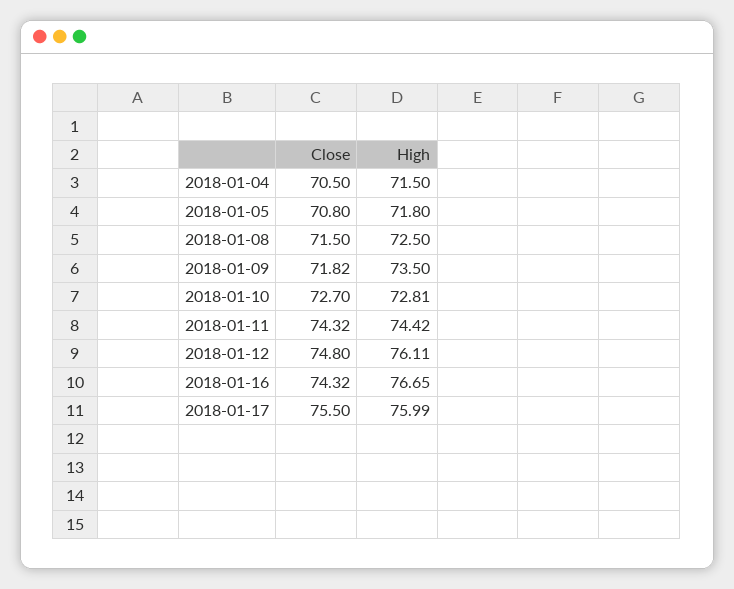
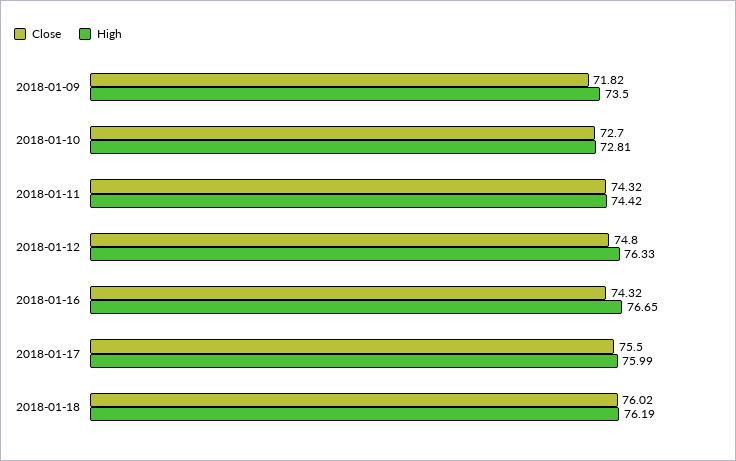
Close, 2018-01-04: 70.5 -> none
High, 2018-01-04: 71.5 -> none
Close, 2018-01-05: 70.8 -> none
High, 2018-01-05: 71.8 -> none
Close, 2018-01-08: 71.5 -> none
High, 2018-01-08: 72.5 -> none
High, 2018-01-12: 76.11 -> 76.33
Close, 2018-01-18: none -> 76.02
High, 2018-01-18: none -> 76.19

